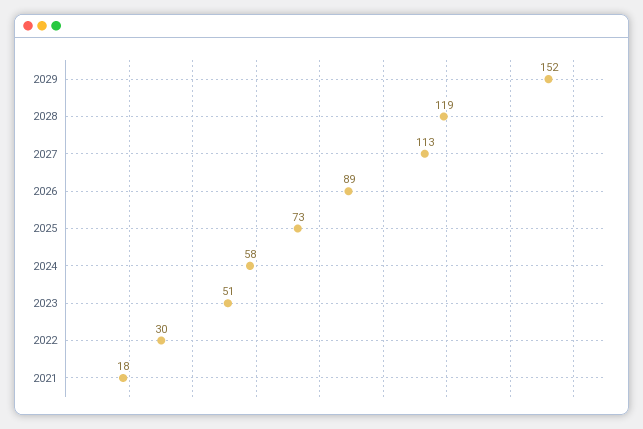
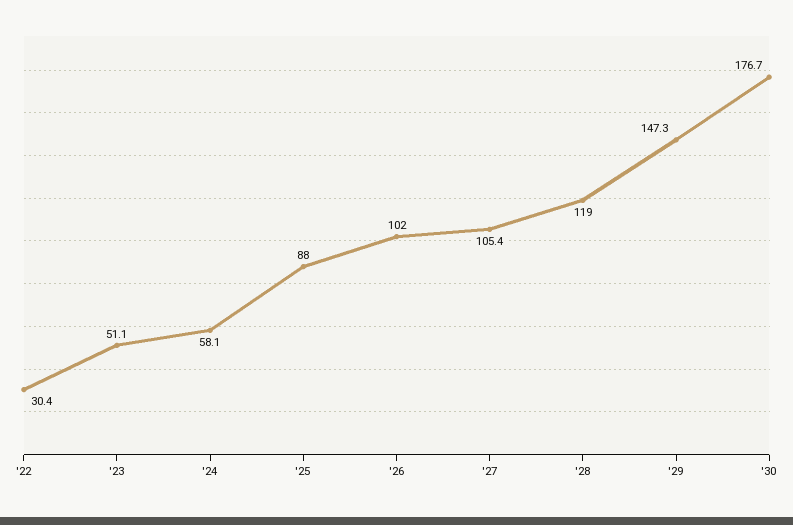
2029: 152 -> 147.3
2027: 113 -> 105.4
2026: 89 -> 102
2025: 73 -> 88
2021: 18 -> none
'30: none -> 176.7

